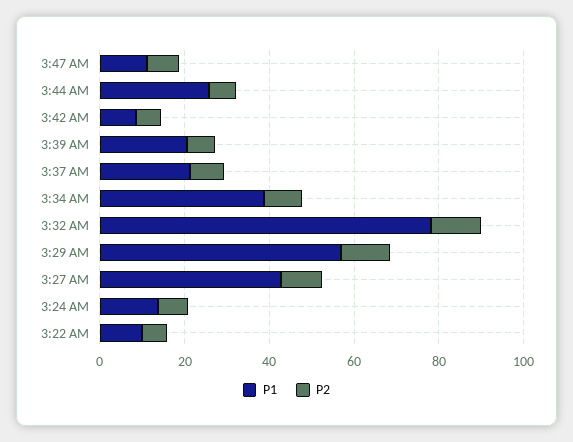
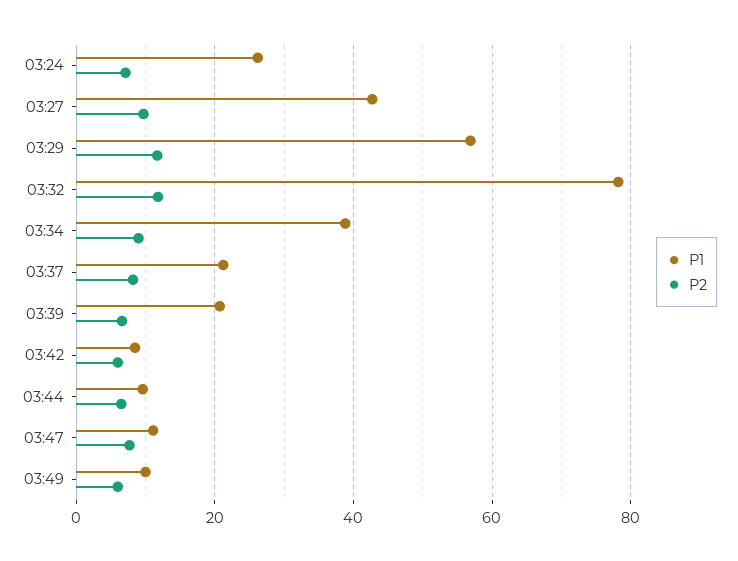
P1, 3:44 AM: 25 -> 10
P1, 3:24 AM: 15 -> 26
P1, 3:22 AM: 10 -> none
P2, 3:22 AM: 5 -> none
P1, 03:49: none -> 10
P2, 03:49: none -> 6

